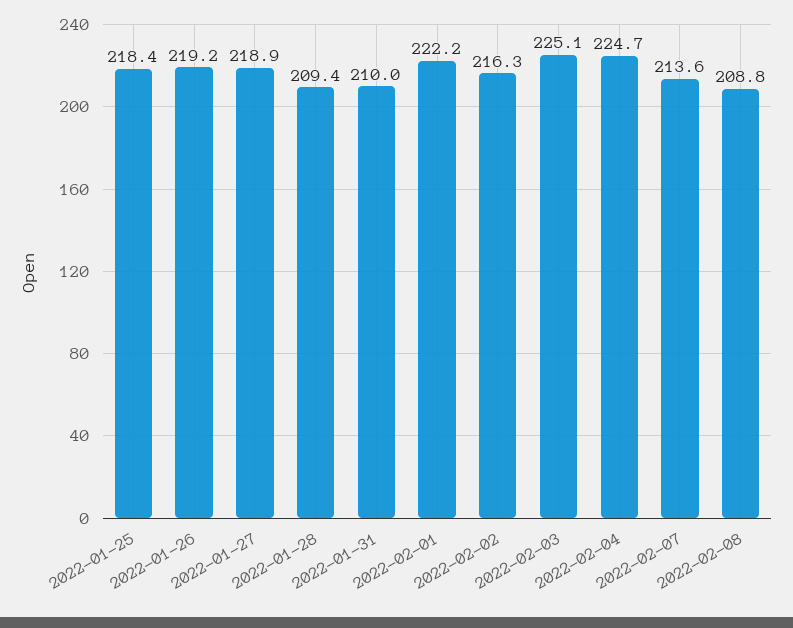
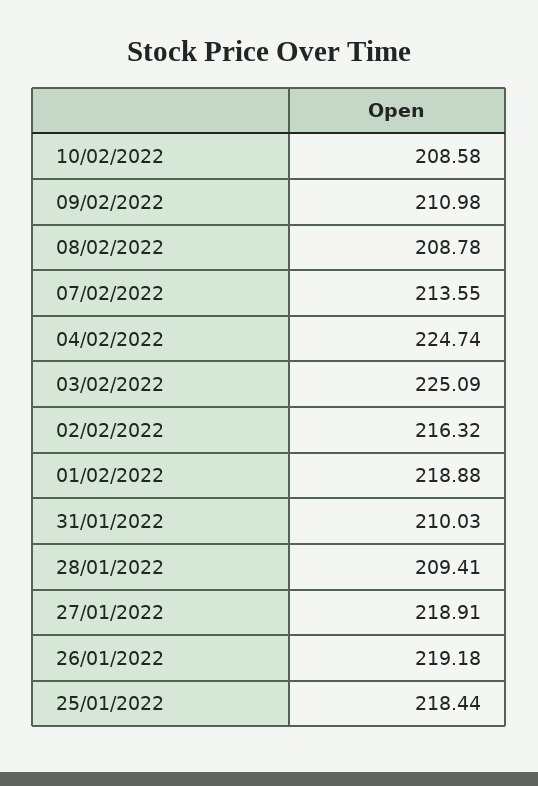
2022-02-01: 222.2 -> 218.88
10/02/2022: none -> 208.58
09/02/2022: none -> 210.98

